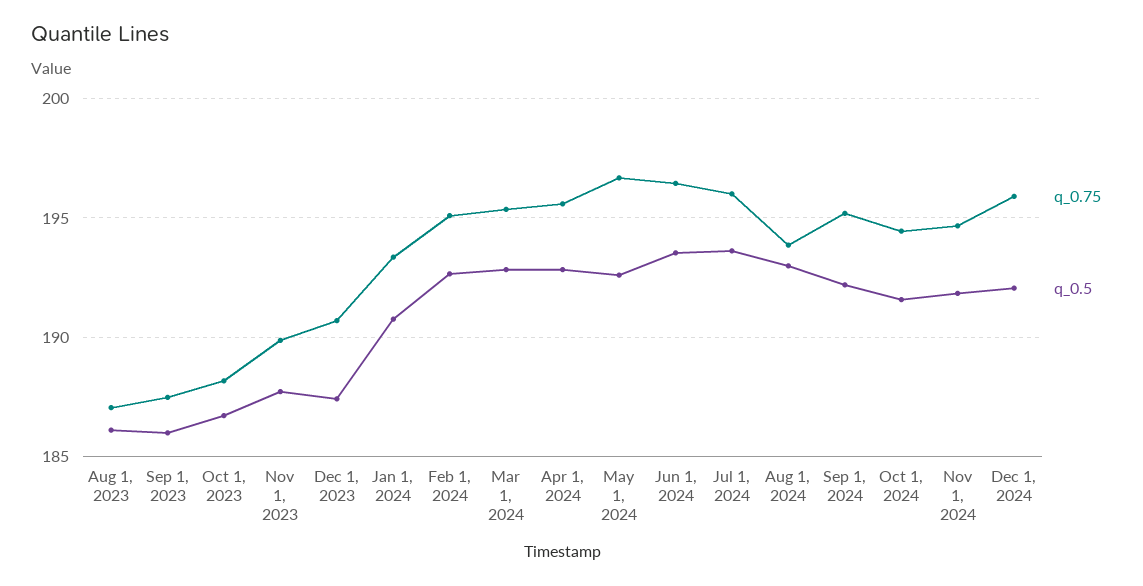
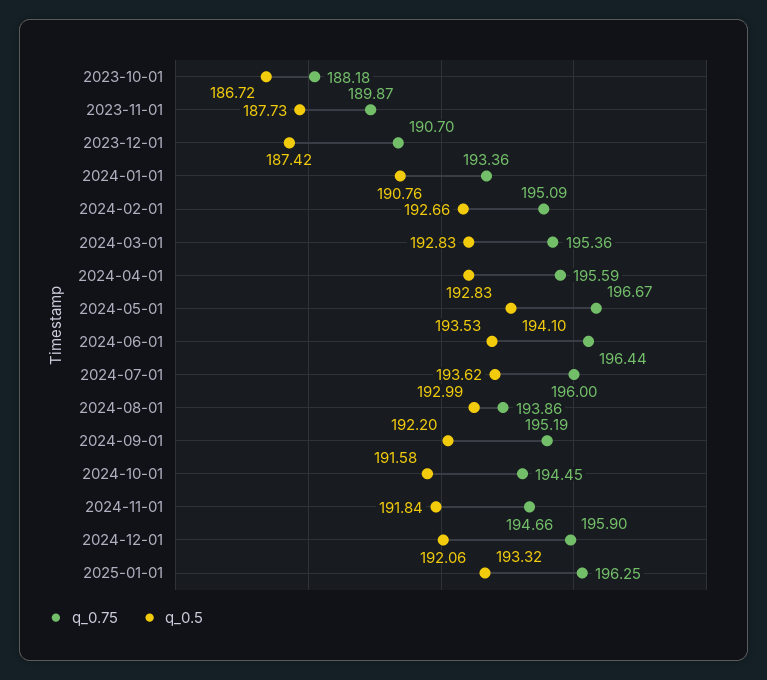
q_0.75, Aug 1, 2023: 187 -> none
q_0.5, Aug 1, 2023: 186 -> none
q_0.75, Sep 1, 2023: 187.5 -> none
q_0.5, Sep 1, 2023: 186 -> none
q_0.5, May 1, 2024: 192.5 -> 194.1
q_0.75, 2025-01-01: none -> 196.25
q_0.5, 2025-01-01: none -> 193.32

